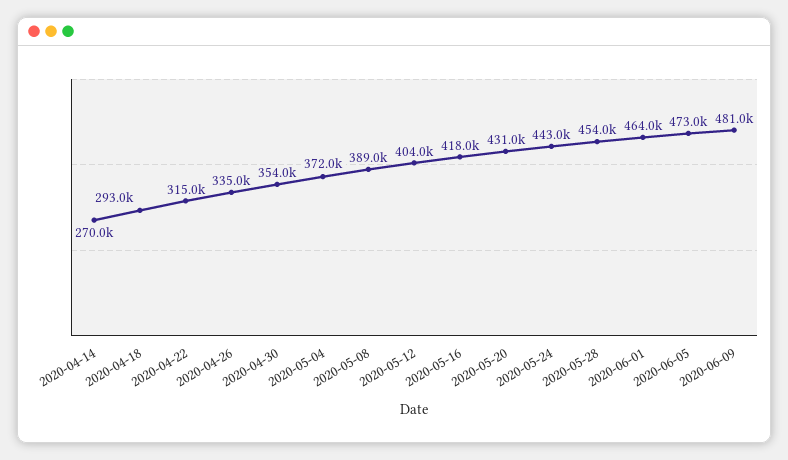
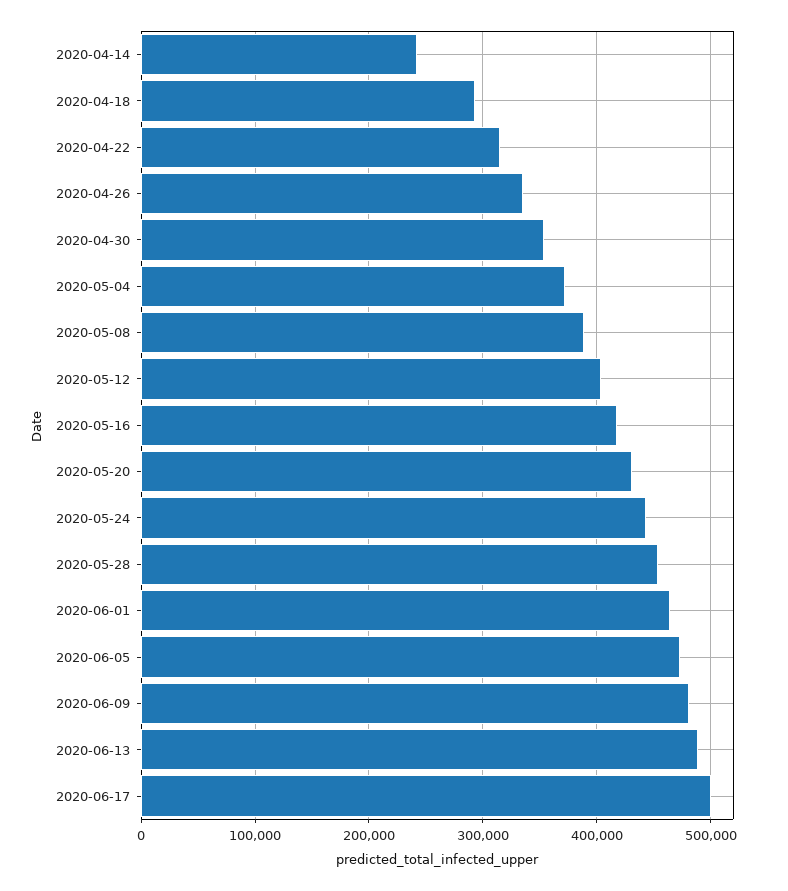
2020-04-14: 270000 -> 240000
2020-06-13: none -> 490000
2020-06-17: none -> 500000

